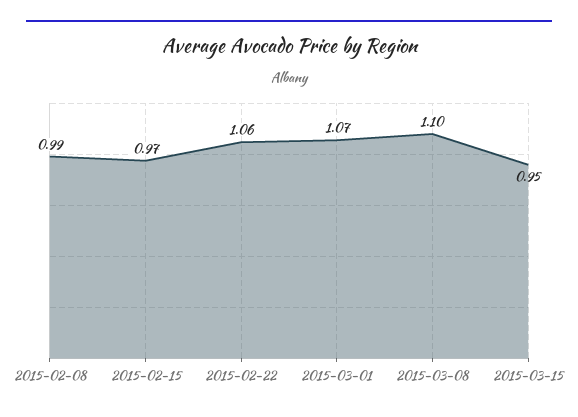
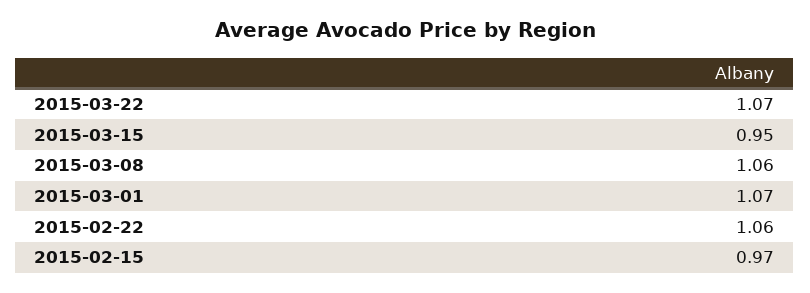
2015-02-08: 0.99 -> none
2015-03-08: 1.1 -> 1.06
2015-03-22: none -> 1.07

